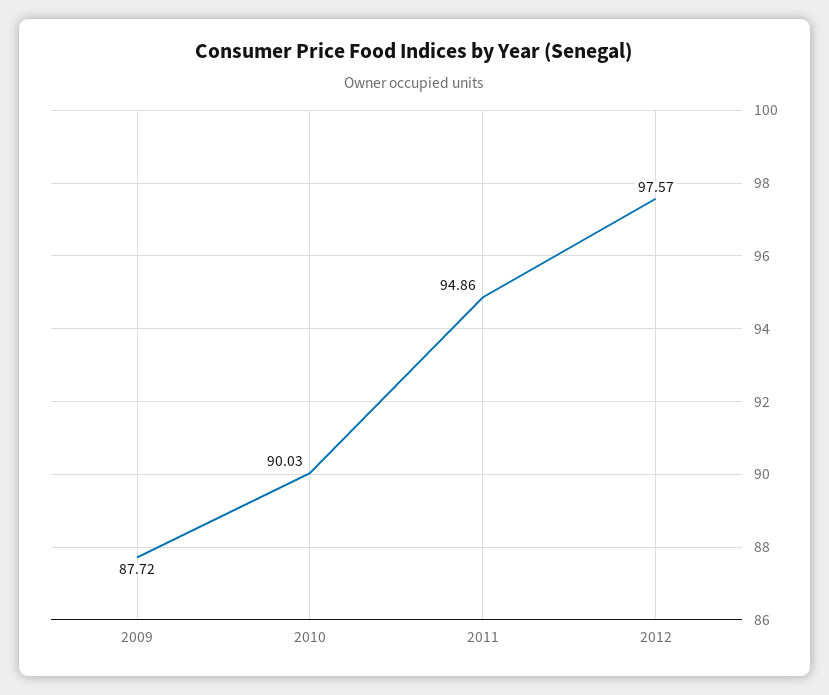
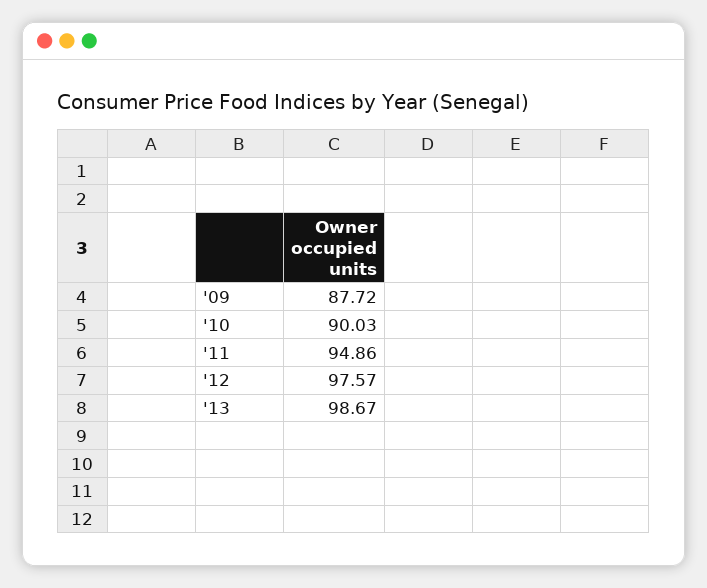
'13: none -> 98.67

